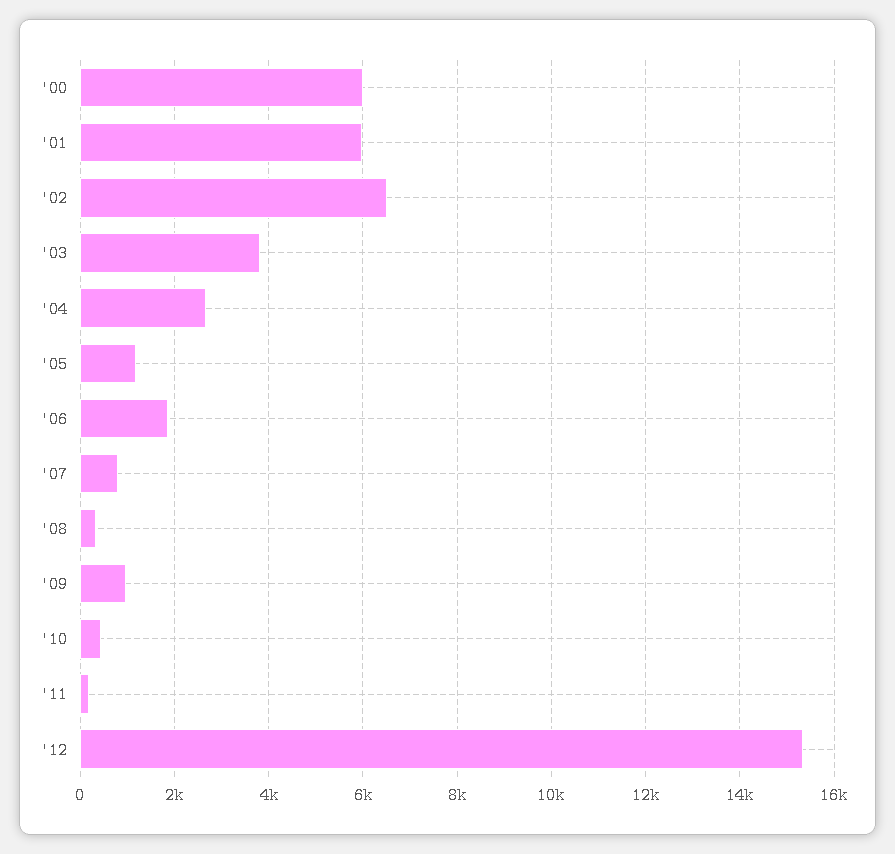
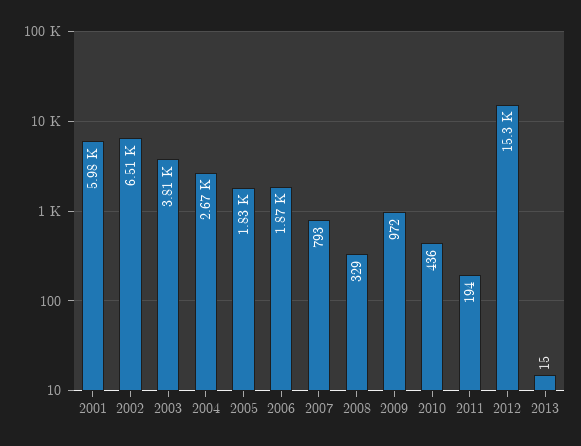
'00: 6000 -> none
'05: 1200 -> 1830
2013: none -> 15

